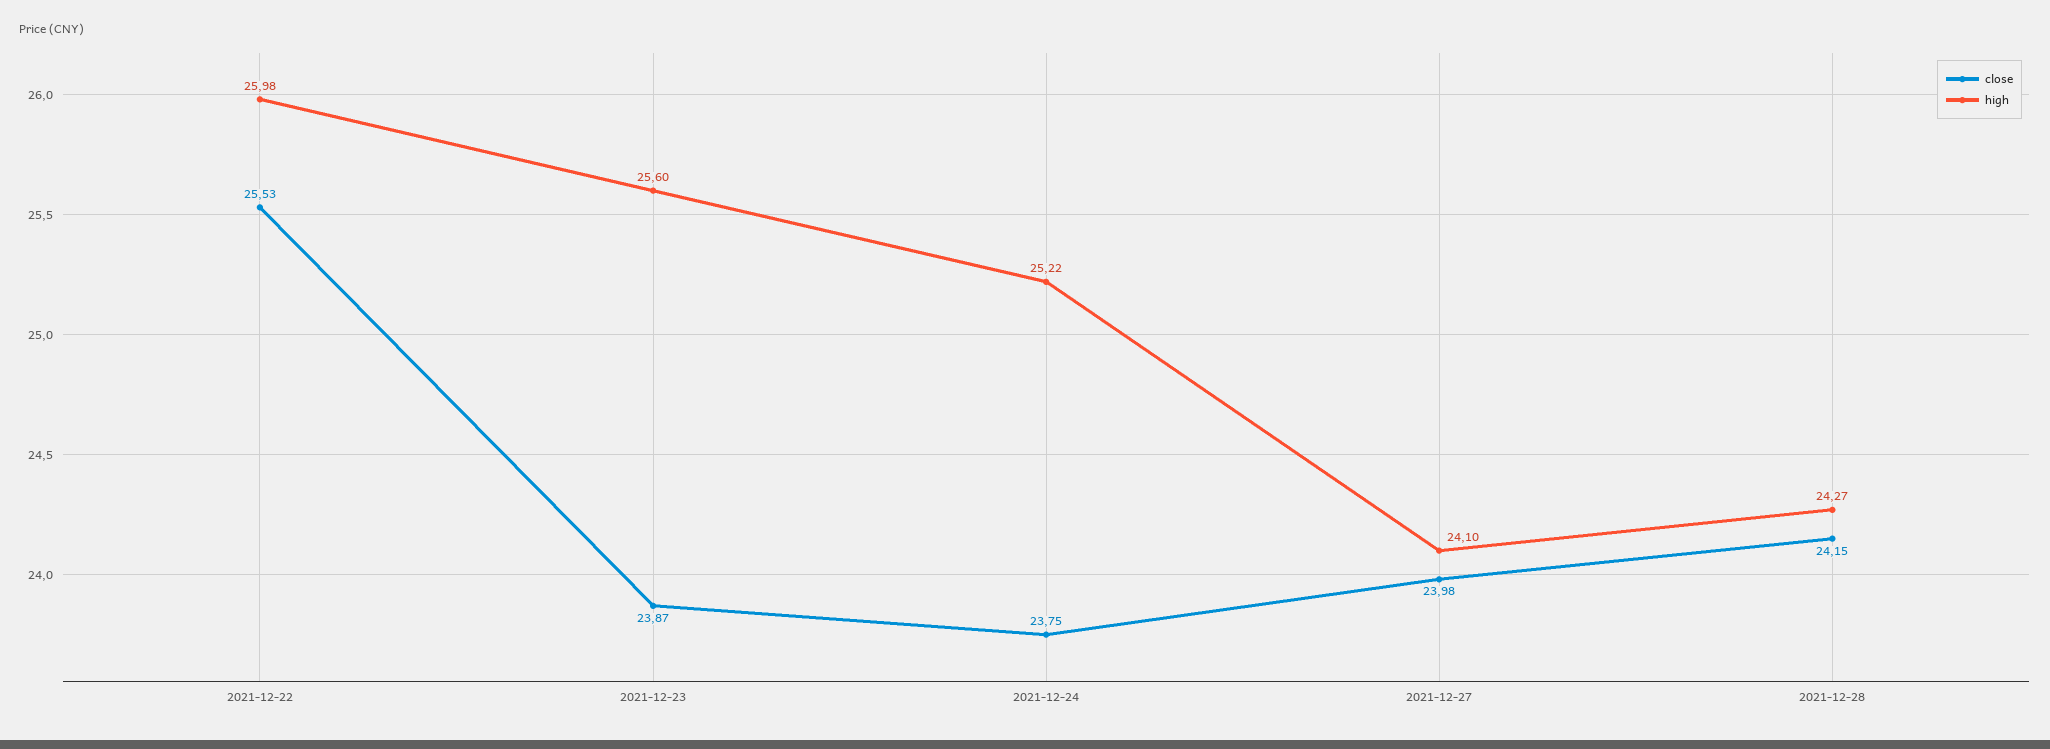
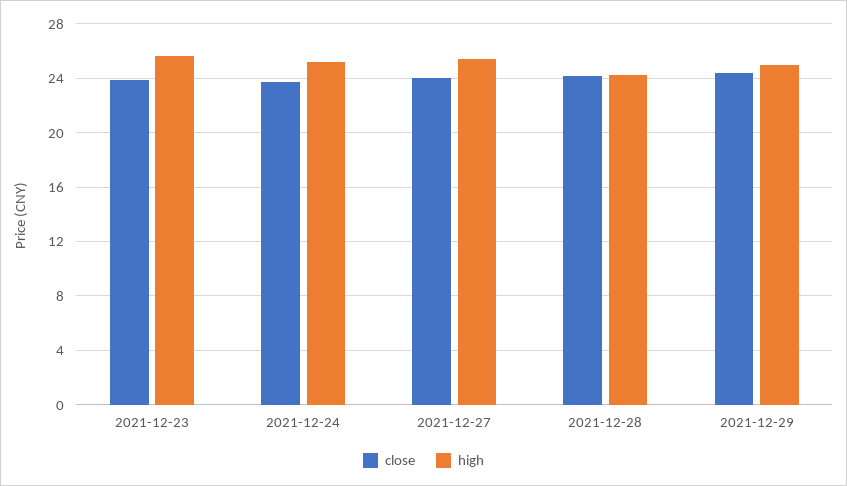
close, 2021-12-22: 25.53 -> none
high, 2021-12-22: 25.98 -> none
high, 2021-12-27: 24.1 -> 25.5
close, 2021-12-29: none -> 24.5
high, 2021-12-29: none -> 25

